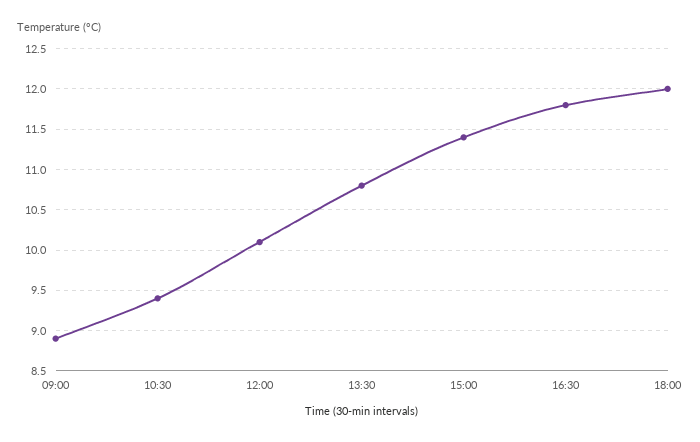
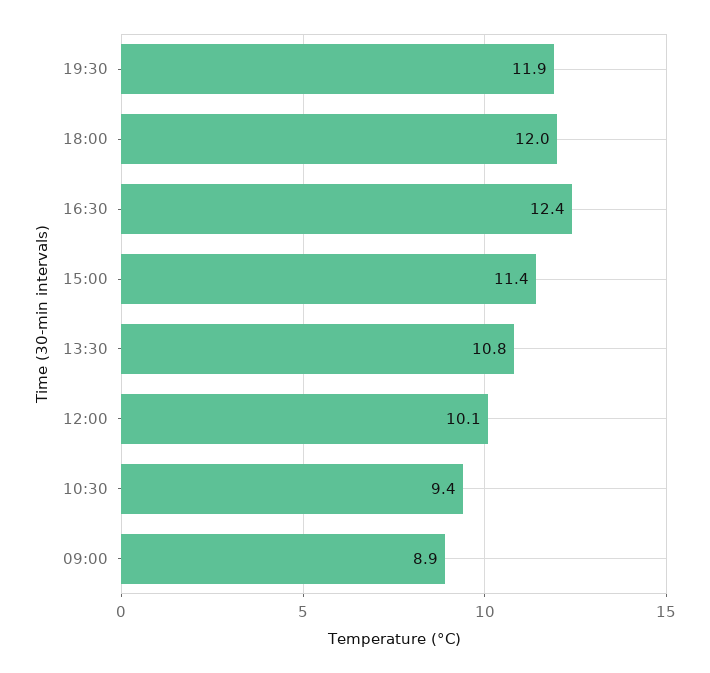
16:30: 11.8 -> 12.4
19:30: none -> 11.9

